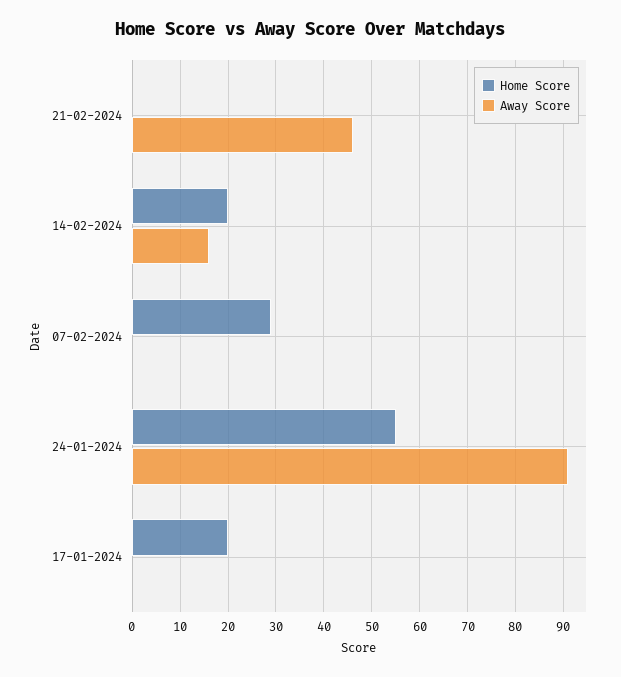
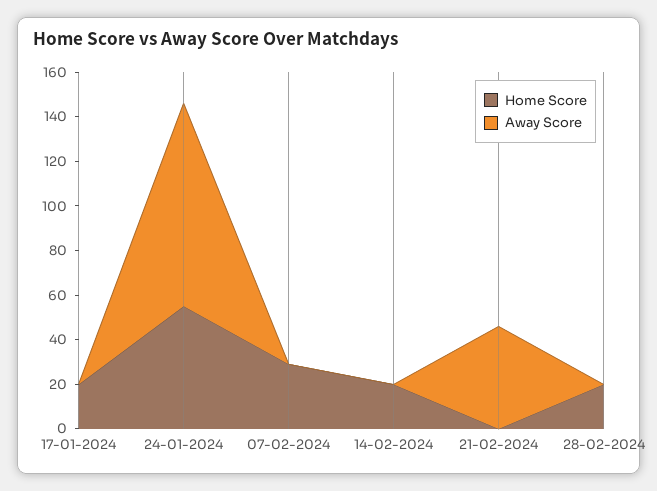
Away Score, 14-02-2024: 15 -> 0
Home Score, 28-02-2024: none -> 20
Away Score, 28-02-2024: none -> 0

